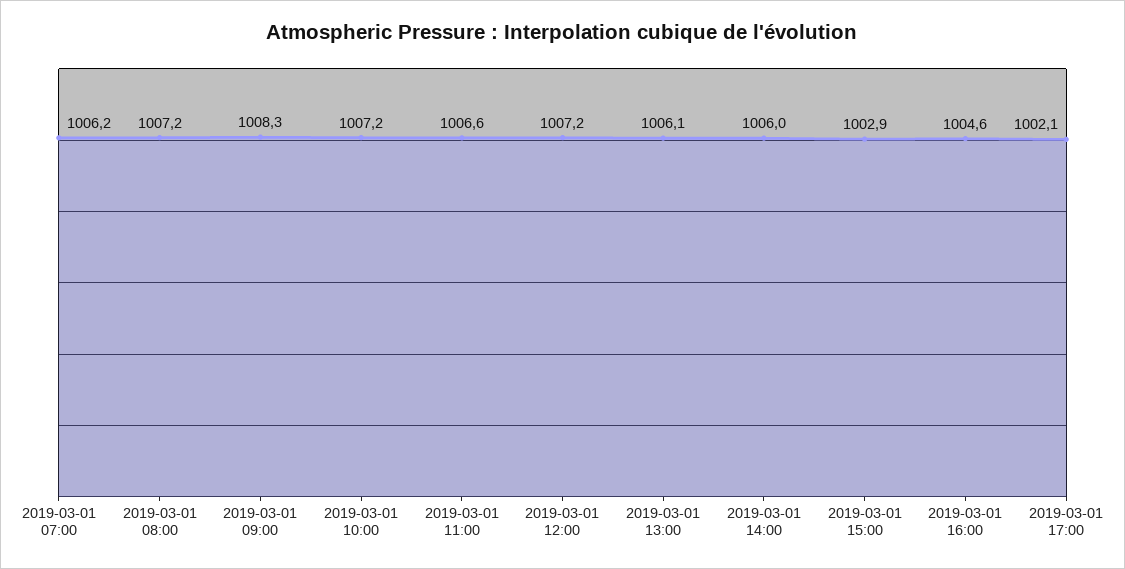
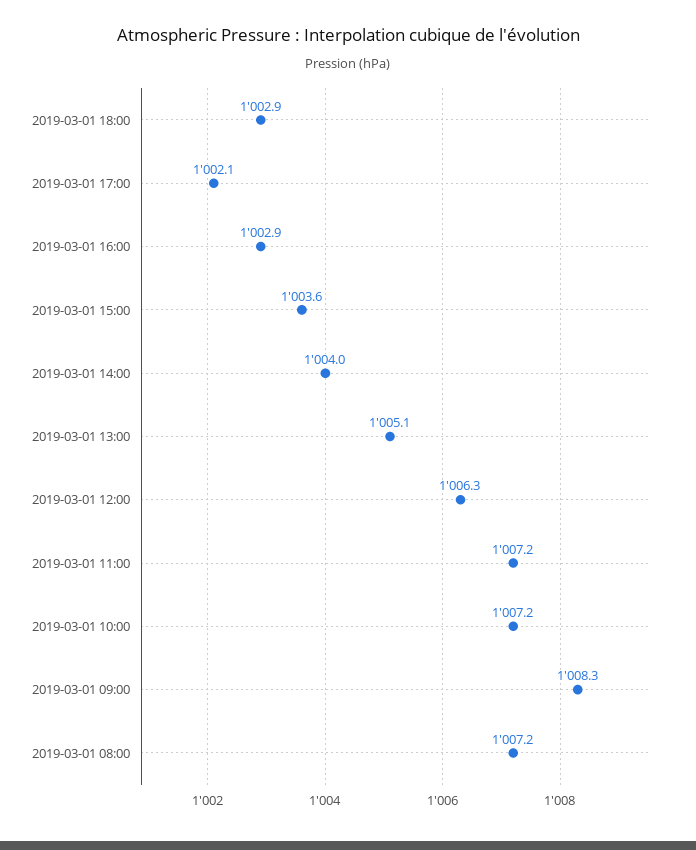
2019-03-01 07:00: 1006.2 -> none
2019-03-01 11:00: 1006.6 -> 1007.2
2019-03-01 12:00: 1007.2 -> 1006.3
2019-03-01 13:00: 1006.1 -> 1005.1
2019-03-01 14:00: 1006 -> 1004
2019-03-01 15:00: 1002.9 -> 1003.6
2019-03-01 16:00: 1004.6 -> 1002.9
2019-03-01 18:00: none -> 1002.9

